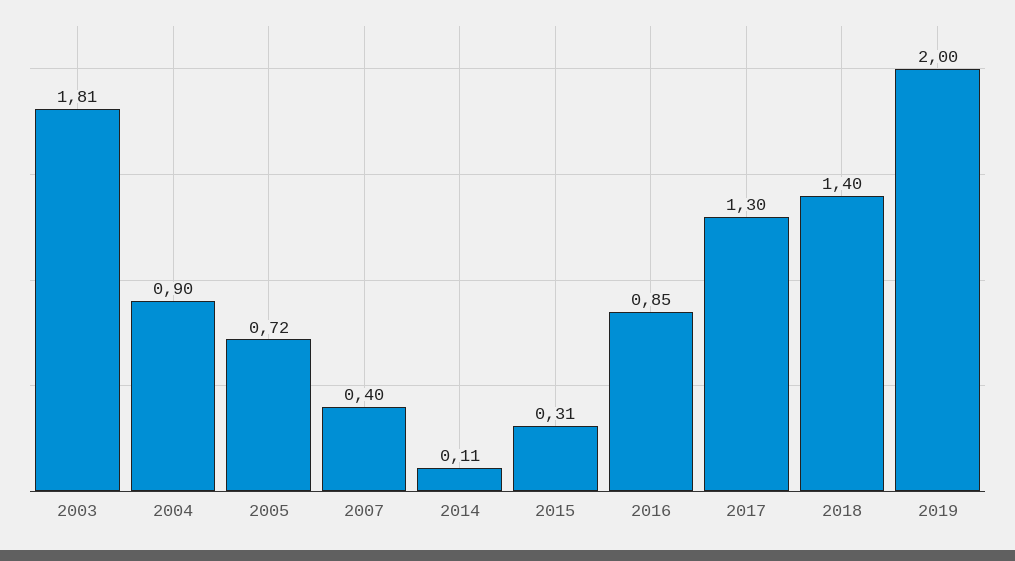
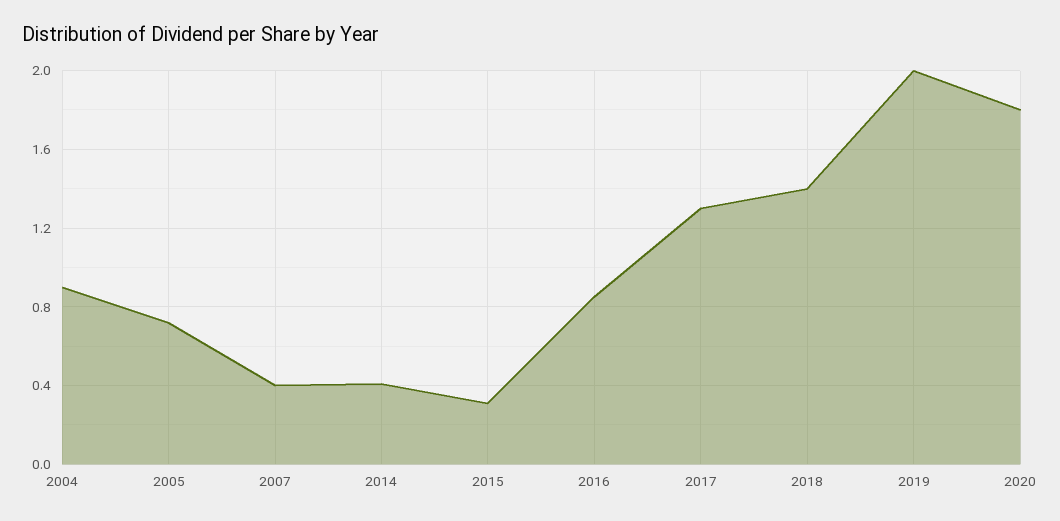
2003: 1.81 -> none
2014: 0.11 -> 0.4
2020: none -> 1.8

